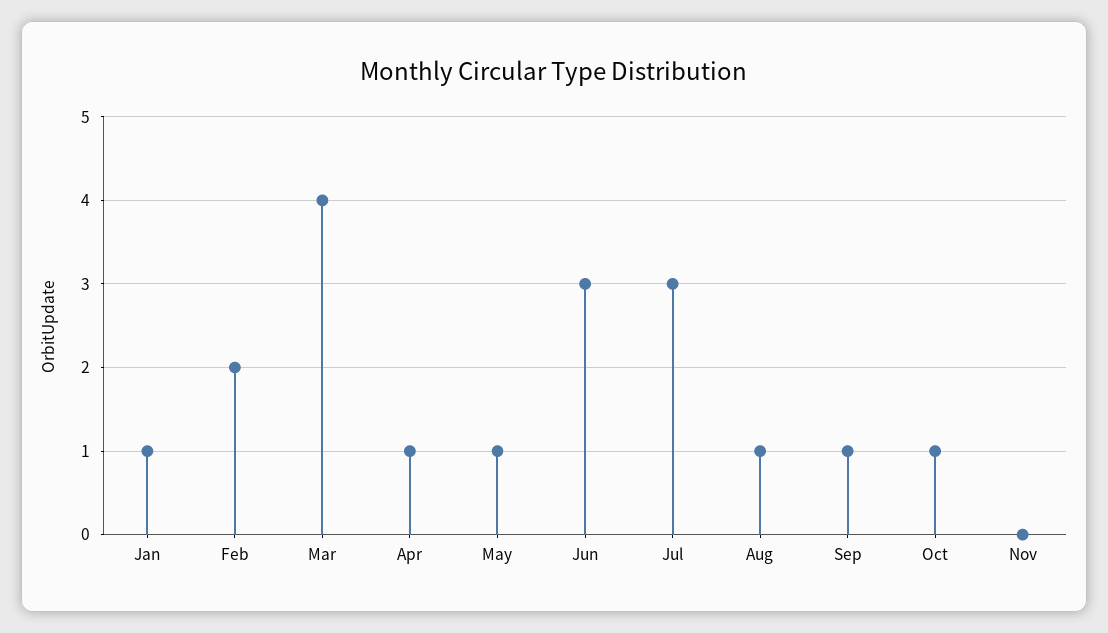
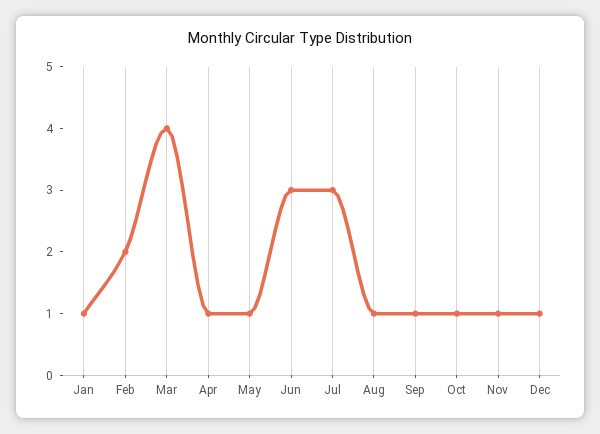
Nov: 0 -> 1
Dec: none -> 1

